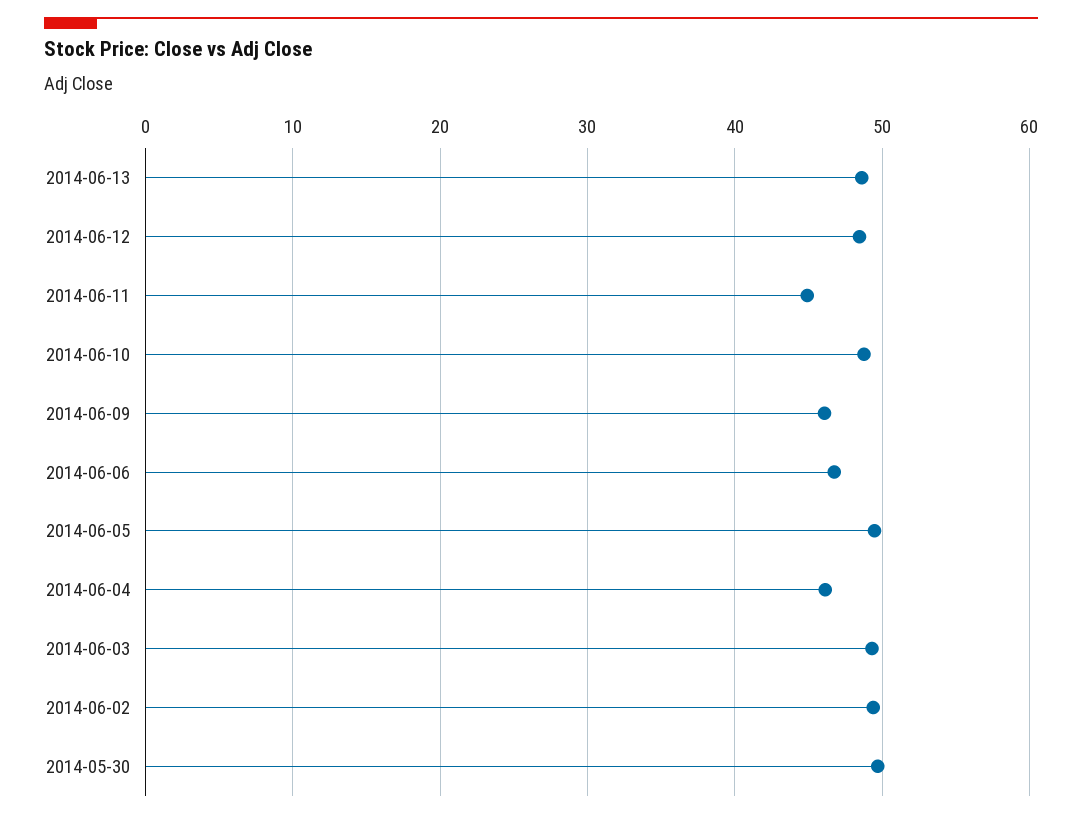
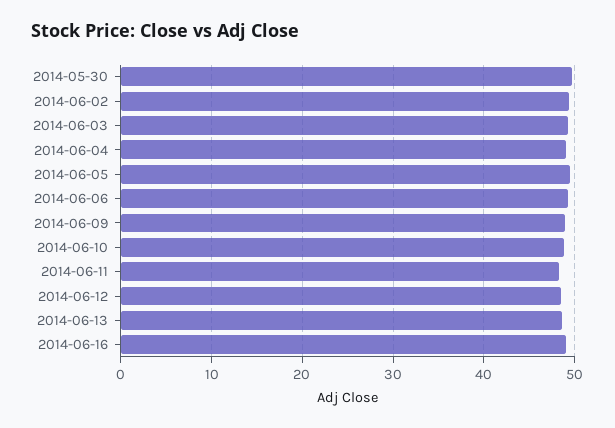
2014-06-11: 45 -> 48
2014-06-09: 46 -> 49
2014-06-06: 47 -> 49
2014-06-04: 46 -> 49
2014-06-16: none -> 49

